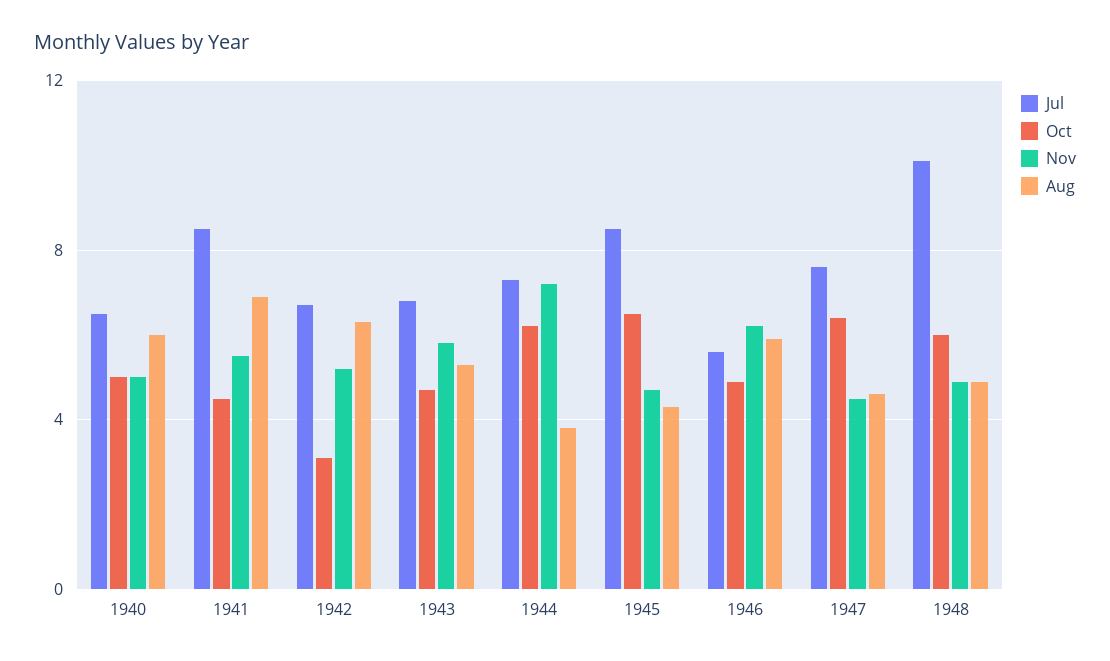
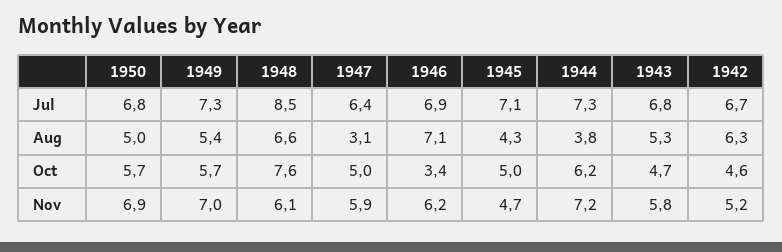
Jul, 1940: 6.5 -> none
Oct, 1940: 5 -> none
Nov, 1940: 5 -> none
Aug, 1940: 6 -> none
Jul, 1941: 8.5 -> none
Oct, 1941: 4.5 -> none
Nov, 1941: 5.5 -> none
Aug, 1941: 7 -> none
Oct, 1942: 3 -> 4.6
Jul, 1945: 8.5 -> 7.1
Oct, 1945: 6.5 -> 5
Jul, 1946: 5.5 -> 6.9
Oct, 1946: 5 -> 3.4
Aug, 1946: 6 -> 7.1
Jul, 1947: 7.5 -> 6.4
Oct, 1947: 6.5 -> 5
Nov, 1947: 4.5 -> 5.9
Aug, 1947: 4.5 -> 3.1
Jul, 1948: 10 -> 8.5
Oct, 1948: 6 -> 7.6
Nov, 1948: 5 -> 6.1
Aug, 1948: 5 -> 6.6
Jul, 1950: none -> 6.8
Jul, 1949: none -> 7.3
Aug, 1950: none -> 5
Aug, 1949: none -> 5.4
Oct, 1950: none -> 5.7
Oct, 1949: none -> 5.7
Nov, 1950: none -> 6.9
Nov, 1949: none -> 7

